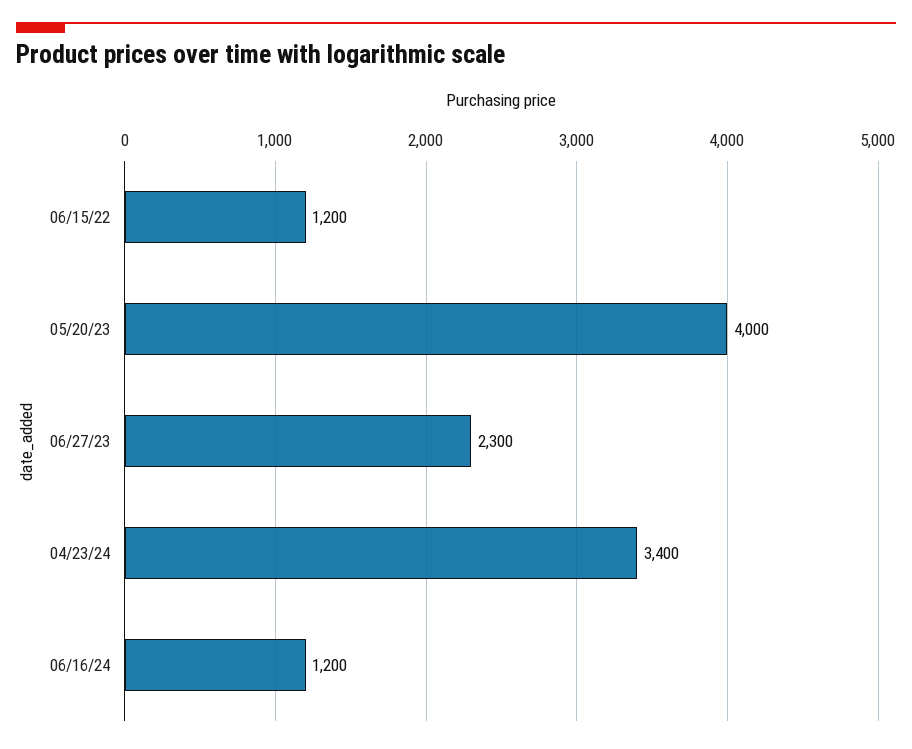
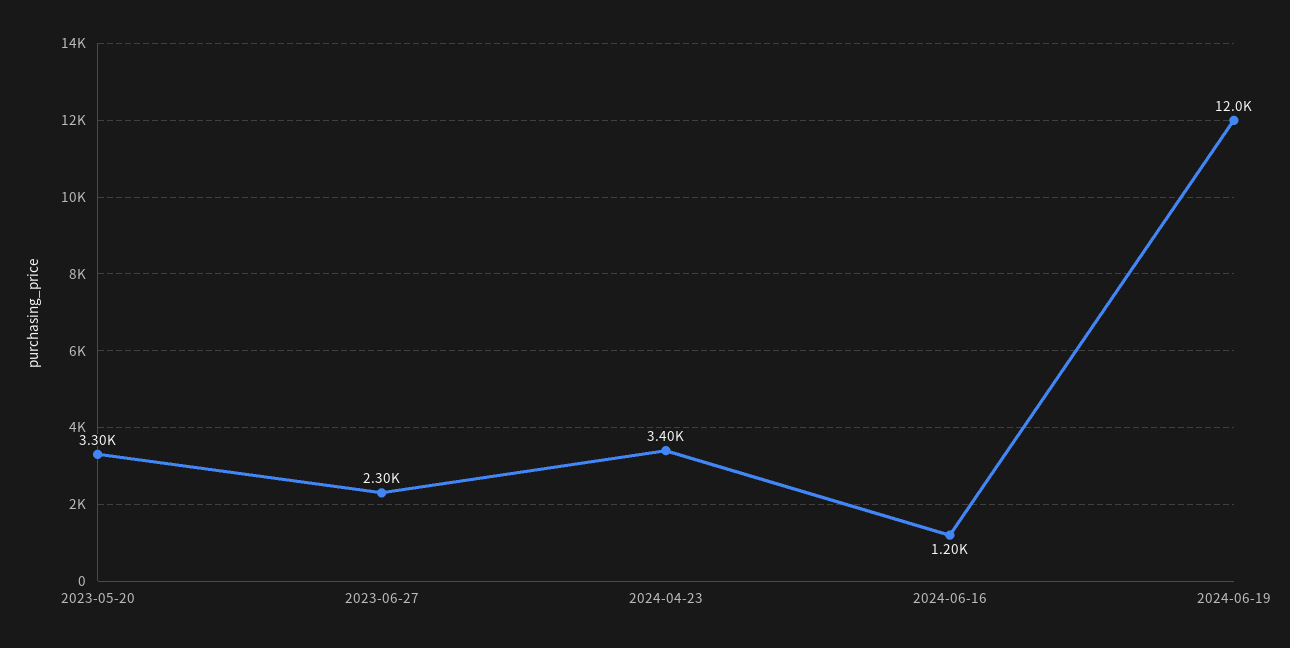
06/15/22: 1200 -> none
05/20/23: 4000 -> 3300
2024-06-19: none -> 12000

